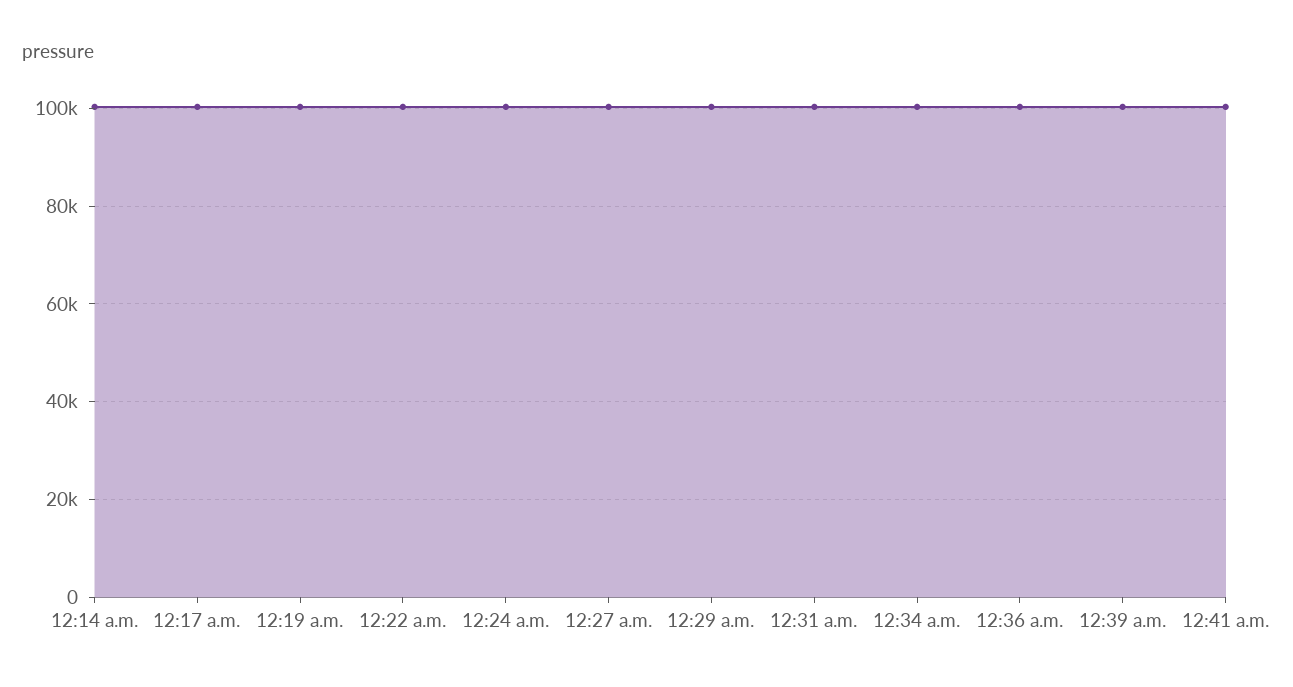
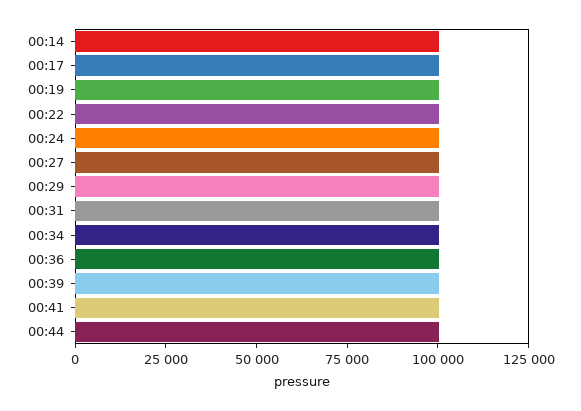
00:44: none -> 100000

